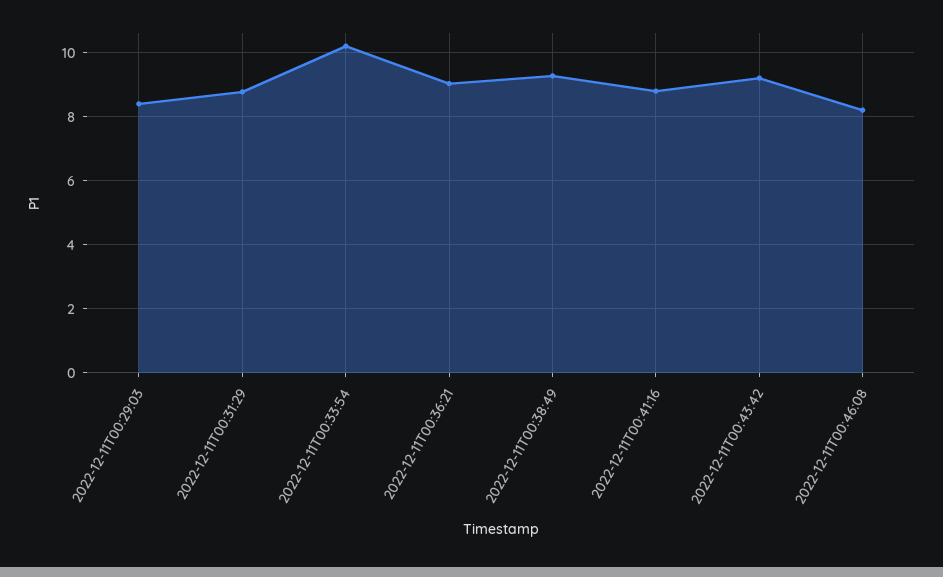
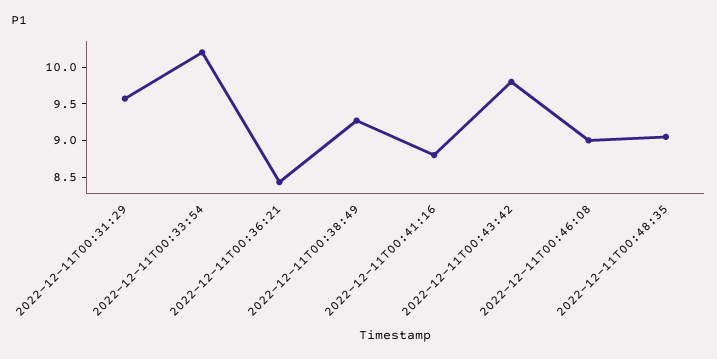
2022-12-11T00:29:03: 8.4 -> none
2022-12-11T00:31:29: 8.8 -> 9.5
2022-12-11T00:36:21: 9 -> 8.5
2022-12-11T00:43:42: 9.2 -> 9.75
2022-12-11T00:46:08: 8.2 -> 9
2022-12-11T00:48:35: none -> 9

